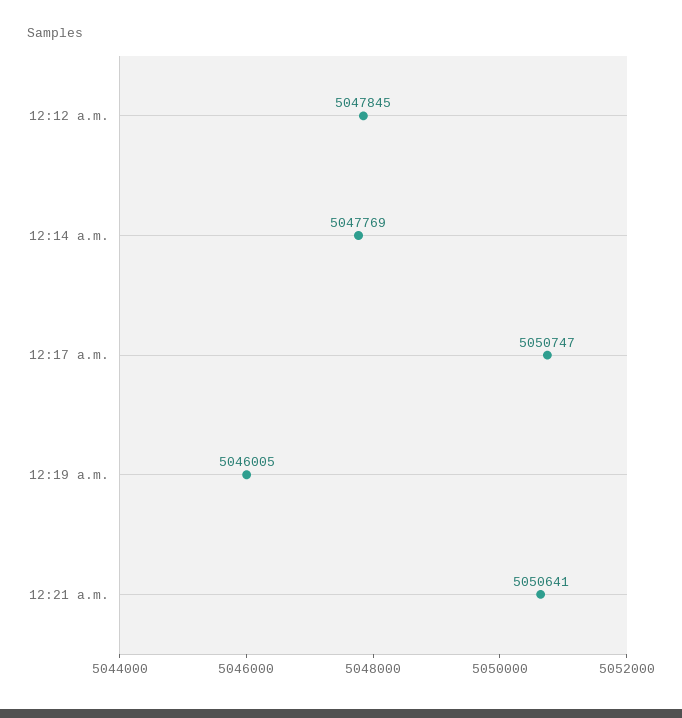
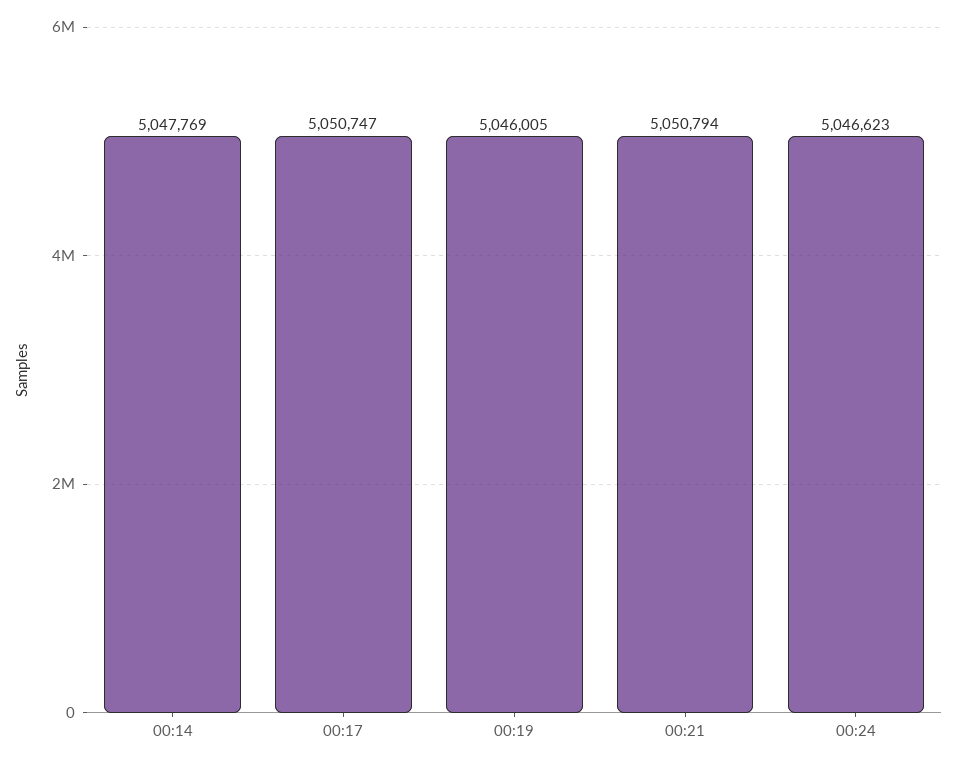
12:12 a.m.: 5047845 -> none
12:21 a.m.: 5050641 -> 5050794
00:24: none -> 5046623

